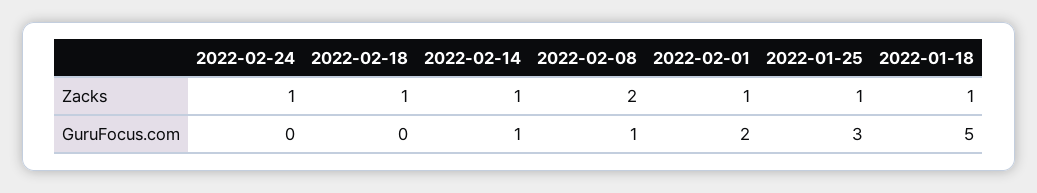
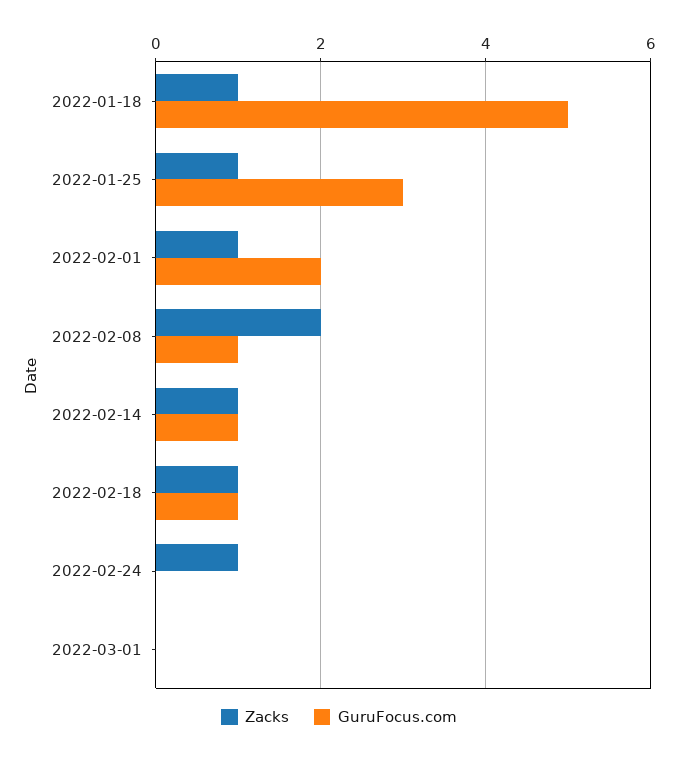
GuruFocus.com, 2022-02-18: 0 -> 1
Zacks, 2022-03-01: none -> 0
GuruFocus.com, 2022-03-01: none -> 0

